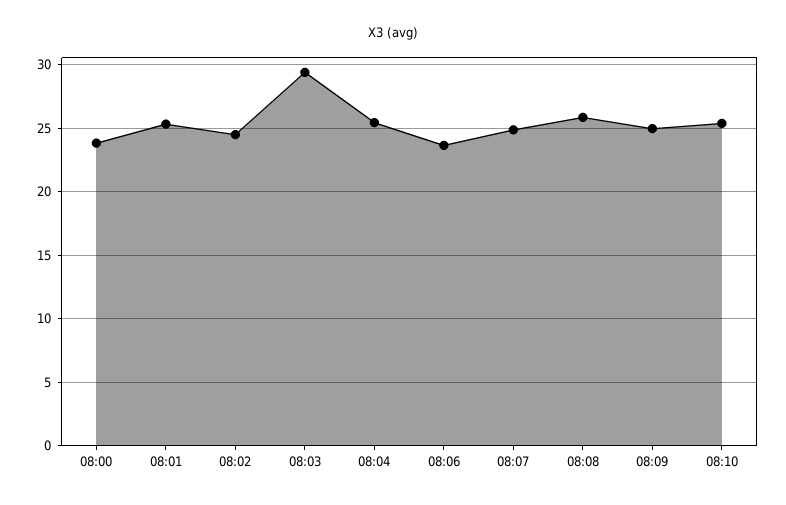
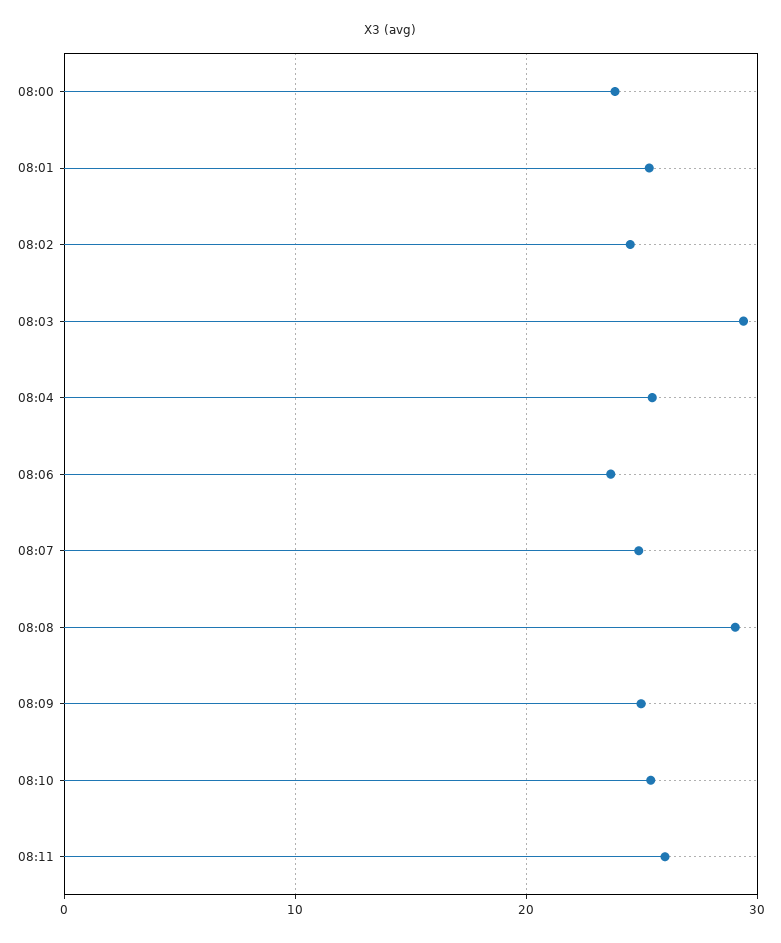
08:08: 26 -> 29
08:11: none -> 26

